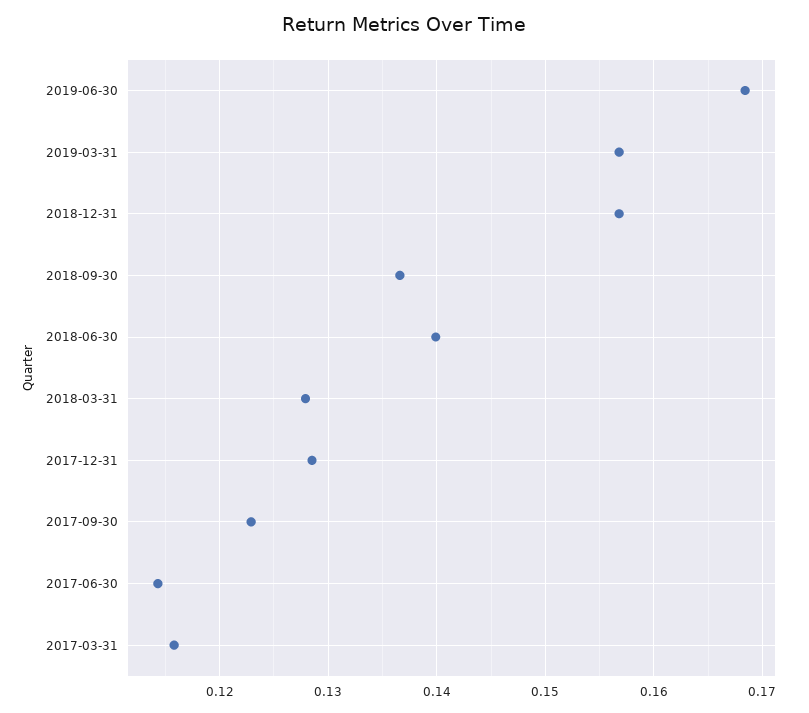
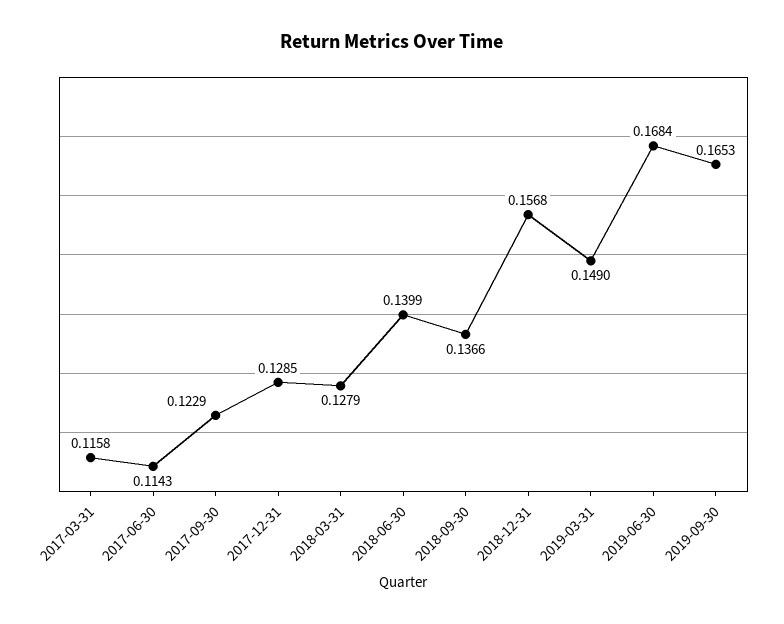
2019-03-31: 0.157 -> 0.149
2019-09-30: none -> 0.1653

